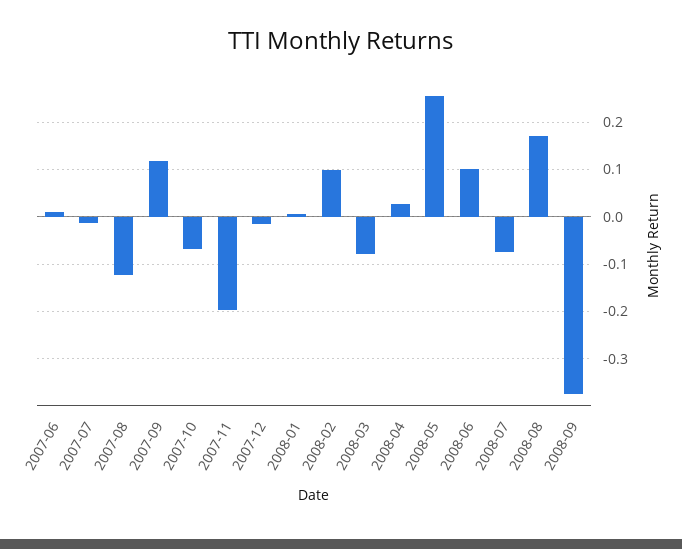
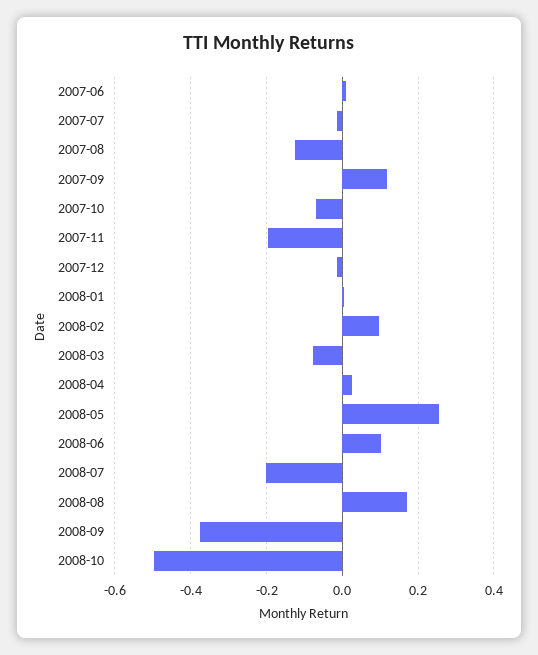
2008-07: -0.08 -> -0.2
2008-10: none -> -0.5

